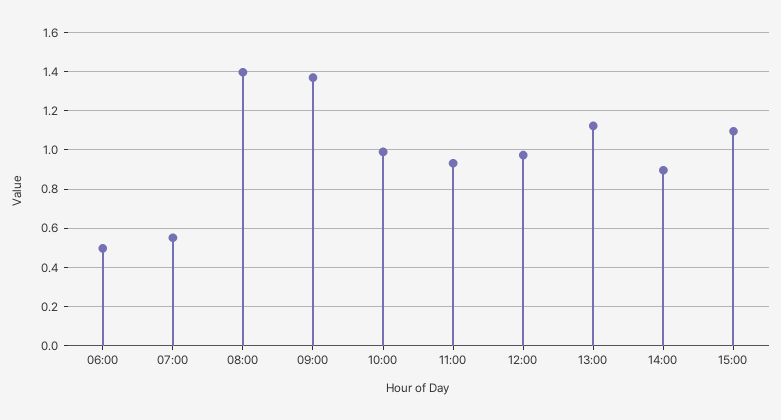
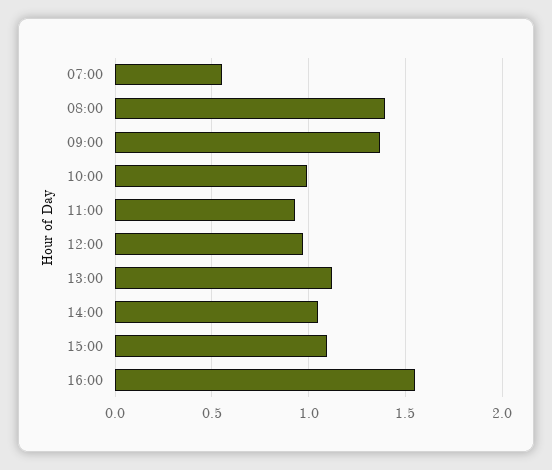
06:00: 0.5 -> none
14:00: 0.9 -> 1.05
16:00: none -> 1.55

